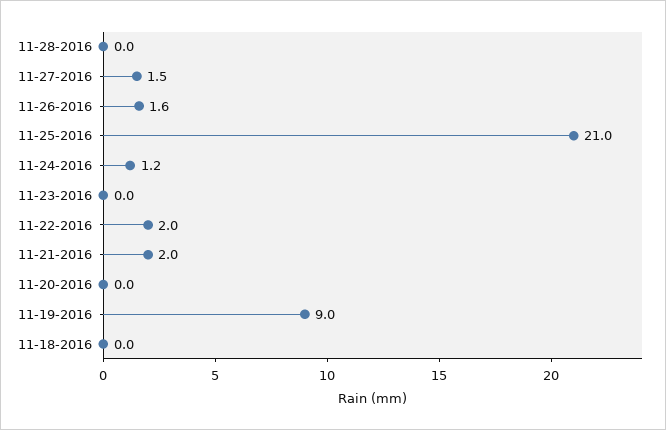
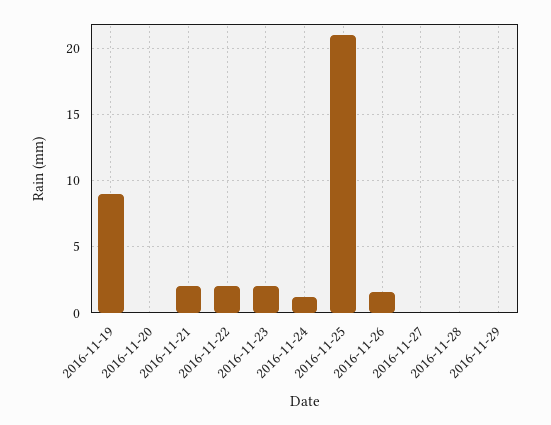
11-27-2016: 1.5 -> 0
11-23-2016: 0 -> 2
11-18-2016: 0 -> none
2016-11-29: none -> 0

